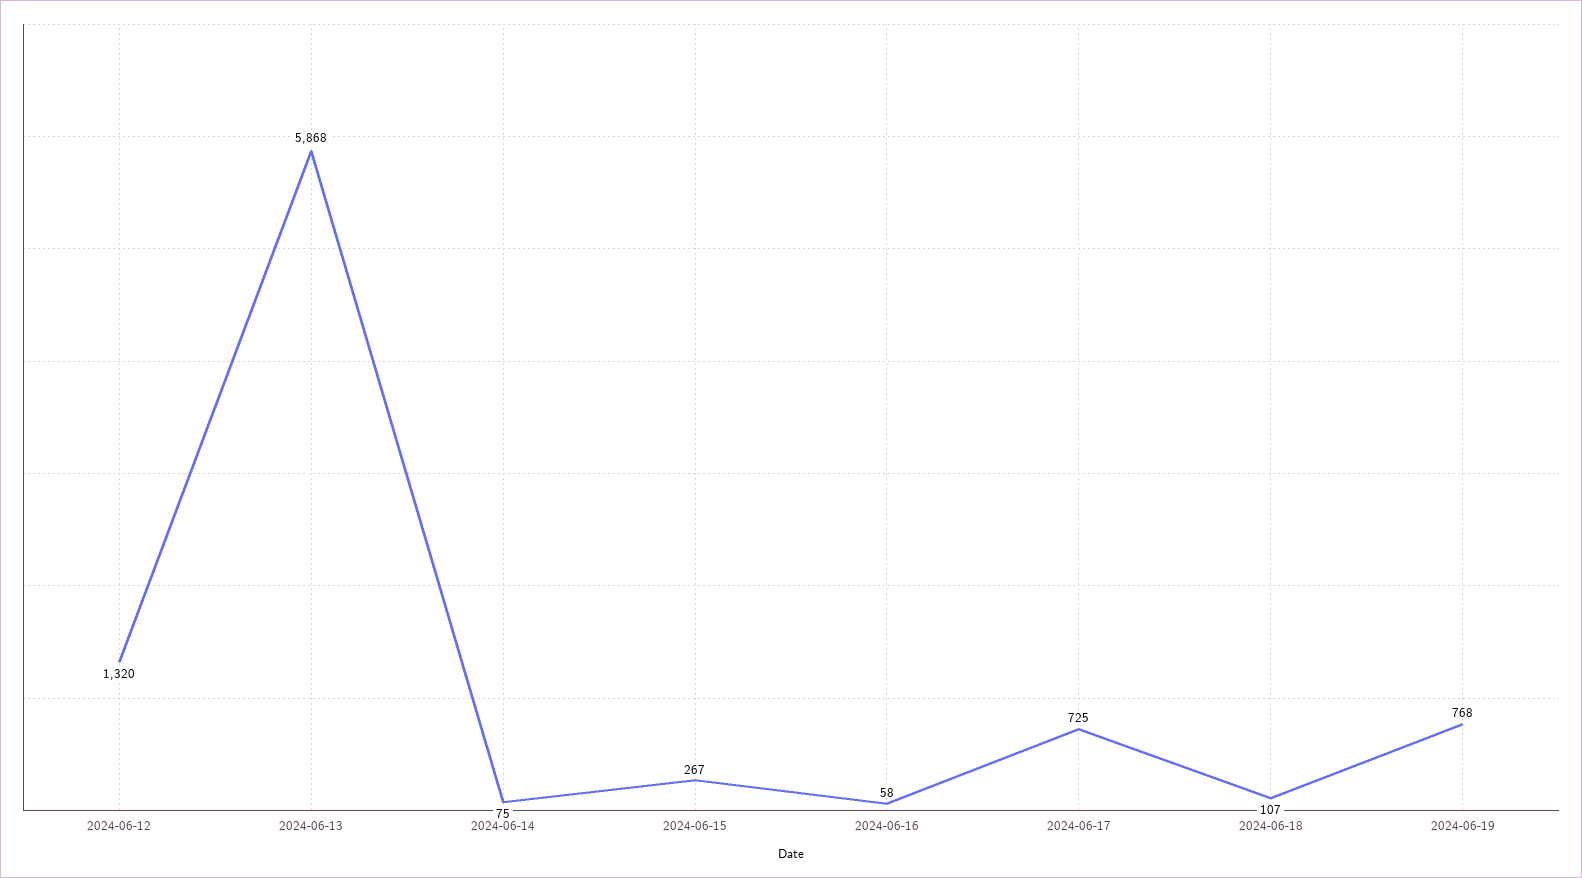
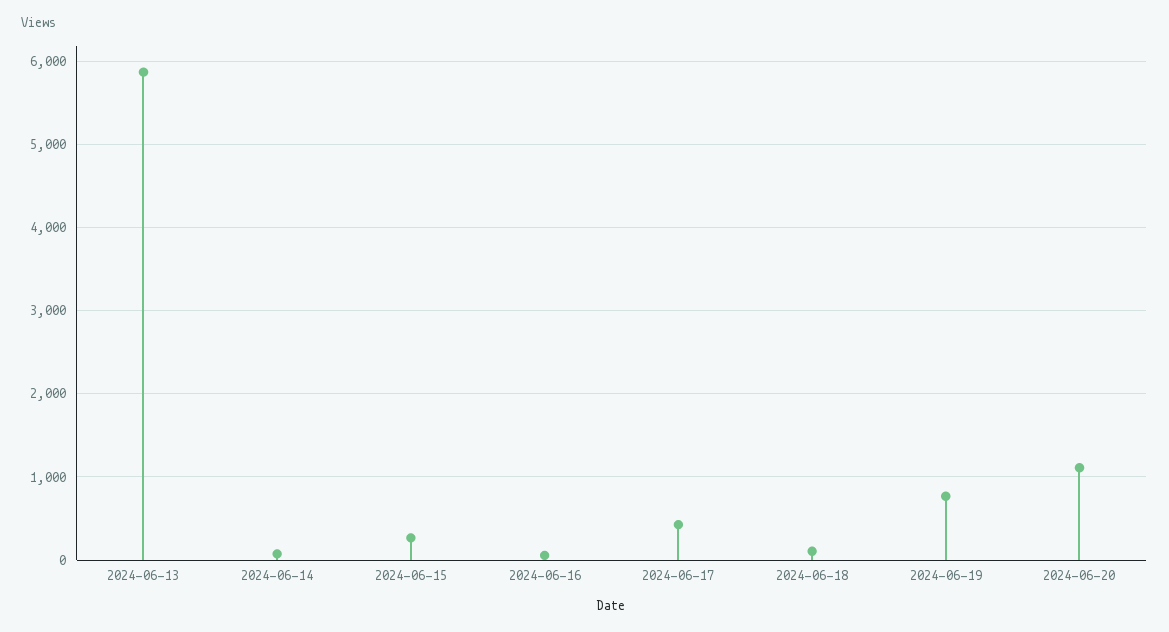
2024-06-12: 1320 -> none
2024-06-17: 725 -> 400
2024-06-20: none -> 1100

